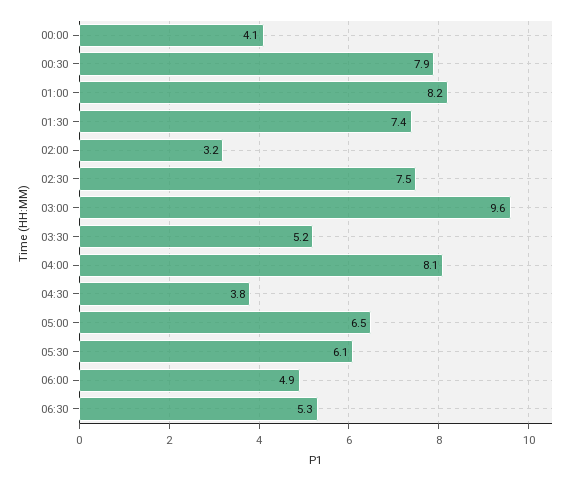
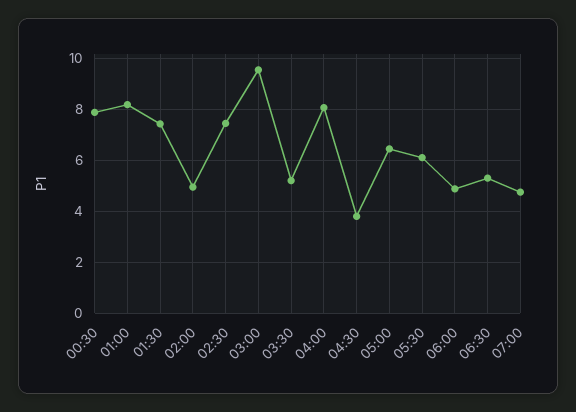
00:00: 4.1 -> none
02:00: 3.2 -> 5
07:00: none -> 4.75

